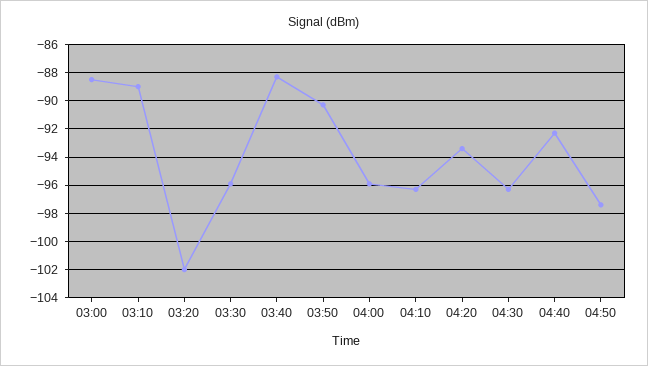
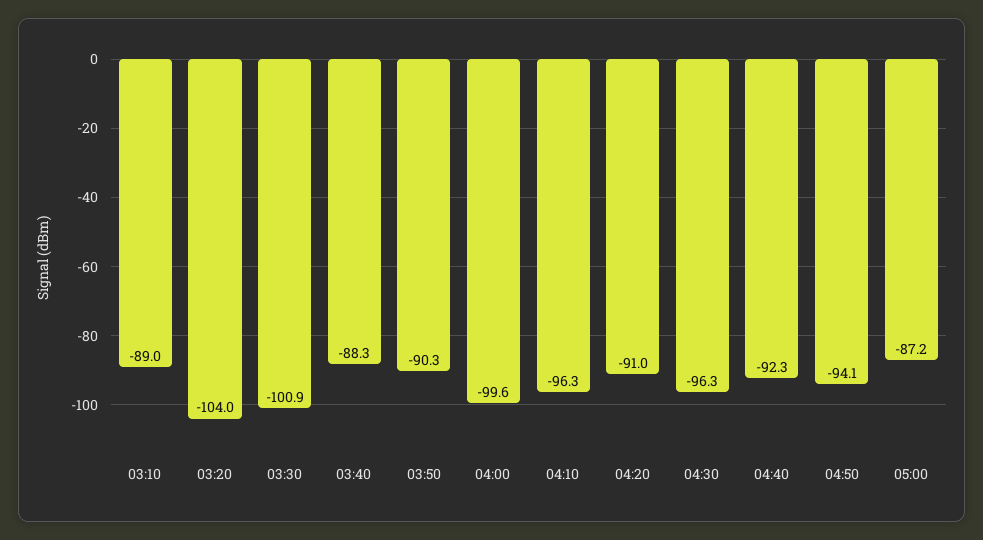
03:00: -88.5 -> none
03:20: -102 -> -104
03:30: -96 -> -100.9
04:00: -96 -> -99.6
04:20: -93.5 -> -91
04:50: -97.5 -> -94.1
05:00: none -> -87.2

